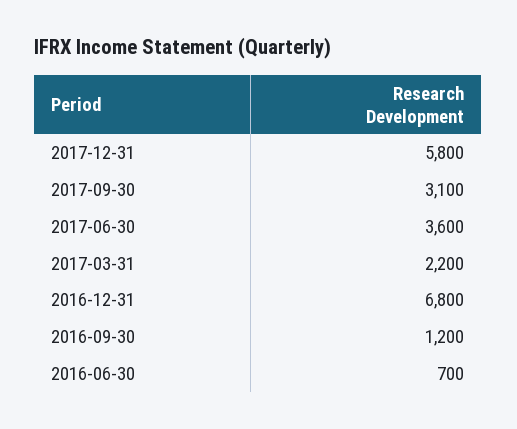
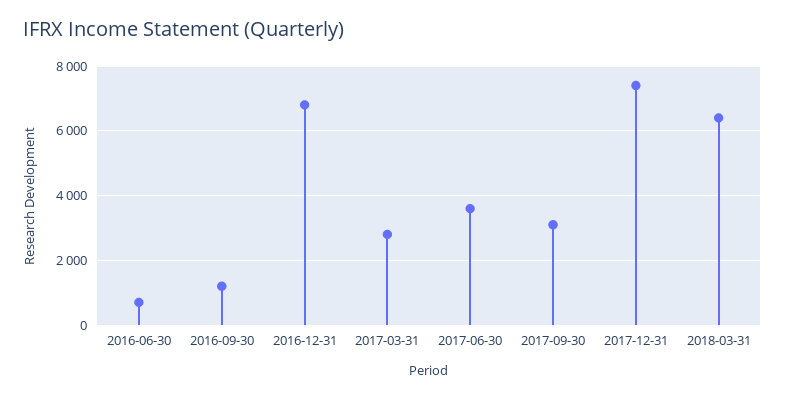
2017-12-31: 5800 -> 7400
2017-03-31: 2200 -> 2800
2018-03-31: none -> 6400

